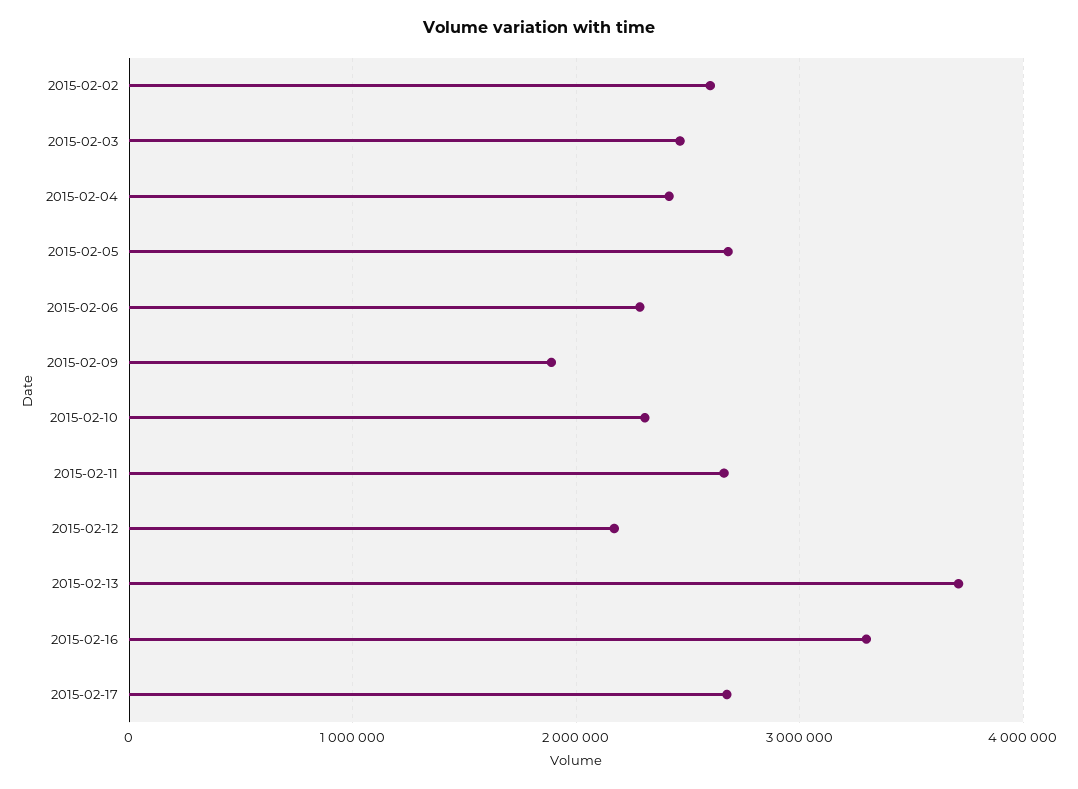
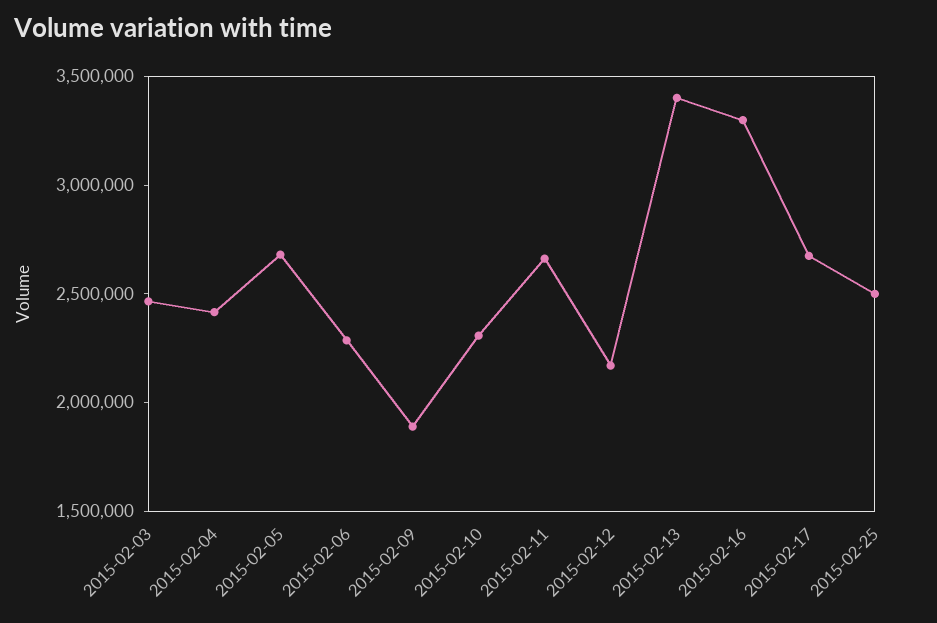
2015-02-02: 2600000 -> none
2015-02-13: 3700000 -> 3400000
2015-02-25: none -> 2500000

